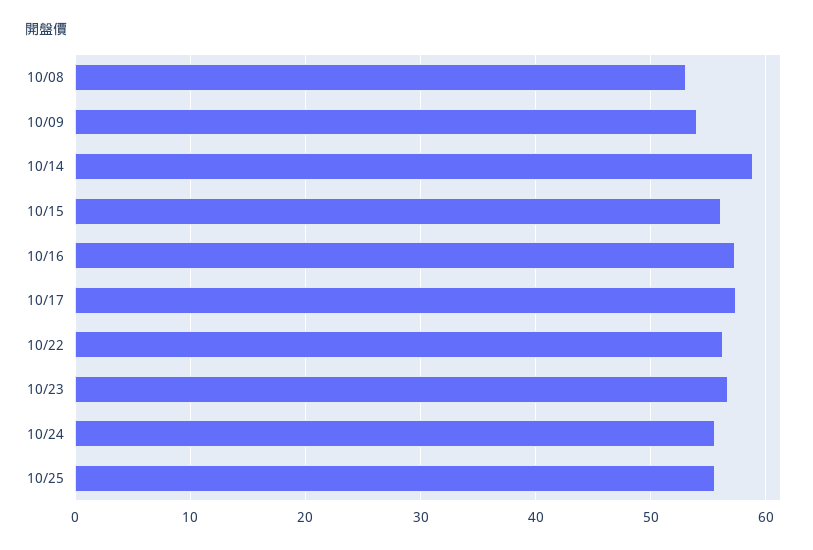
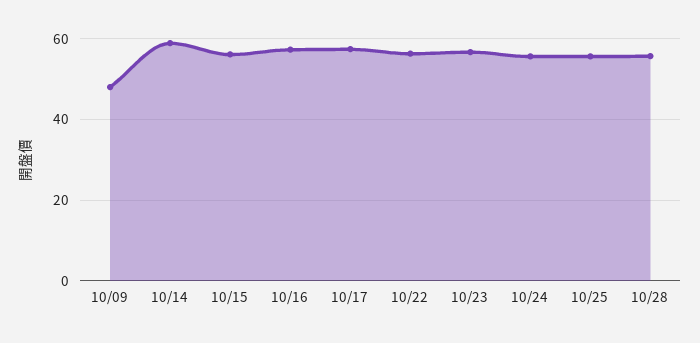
10/08: 53 -> none
10/09: 54 -> 48
10/28: none -> 56

